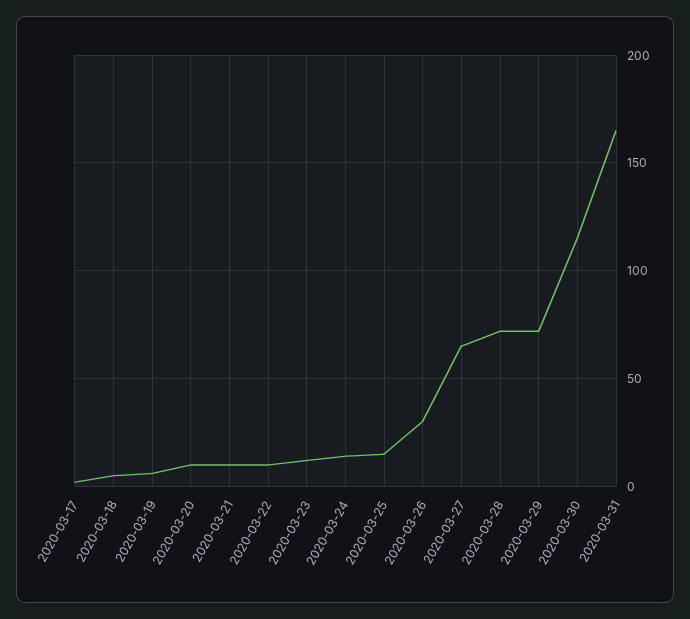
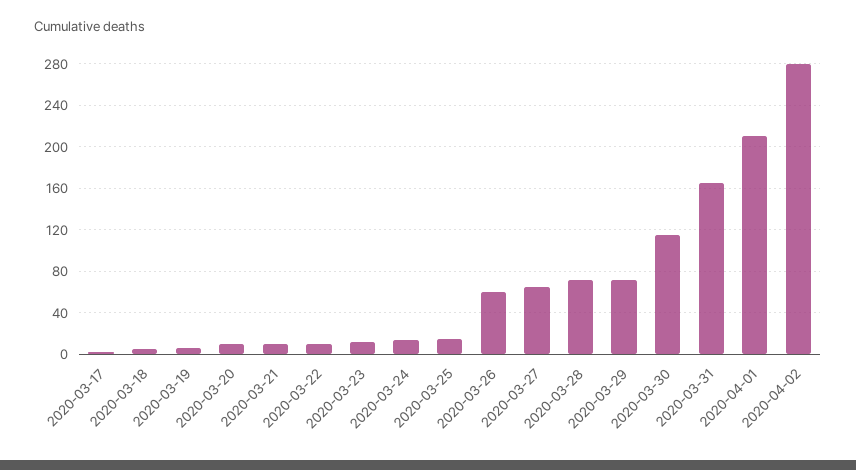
2020-03-26: 30 -> 60
2020-04-01: none -> 210
2020-04-02: none -> 280

